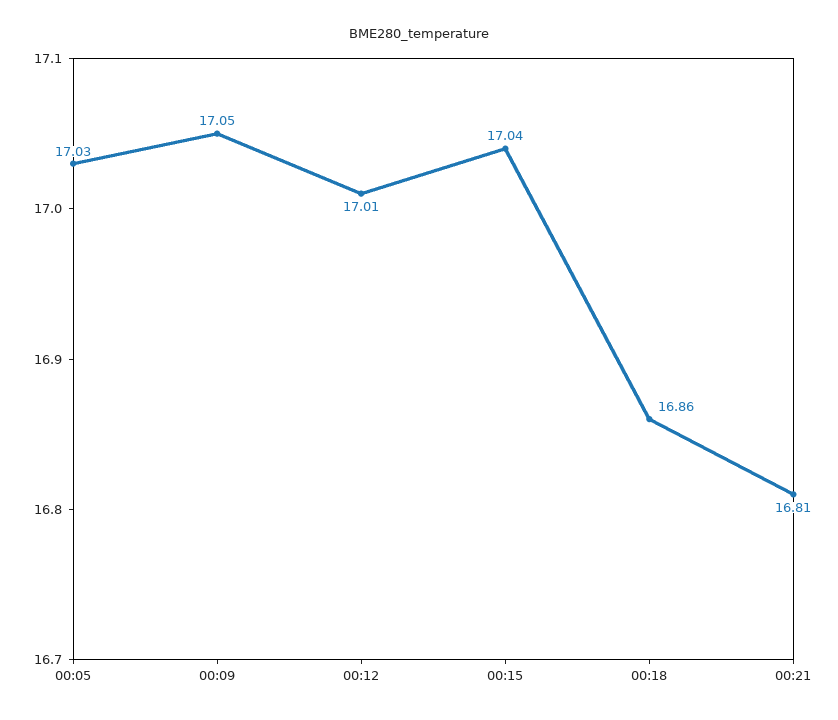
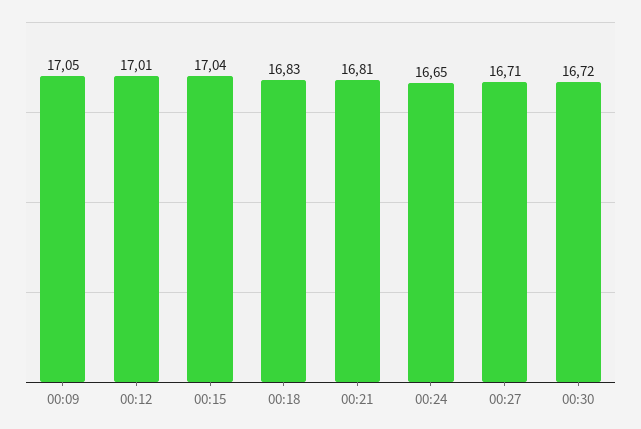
00:05: 17.03 -> none
00:18: 16.86 -> 16.83
00:24: none -> 16.65
00:27: none -> 16.71
00:30: none -> 16.72

